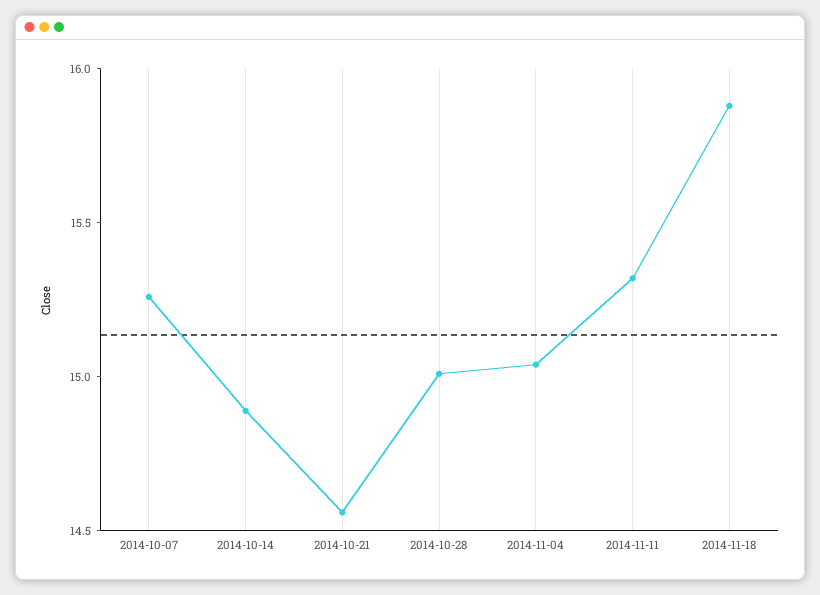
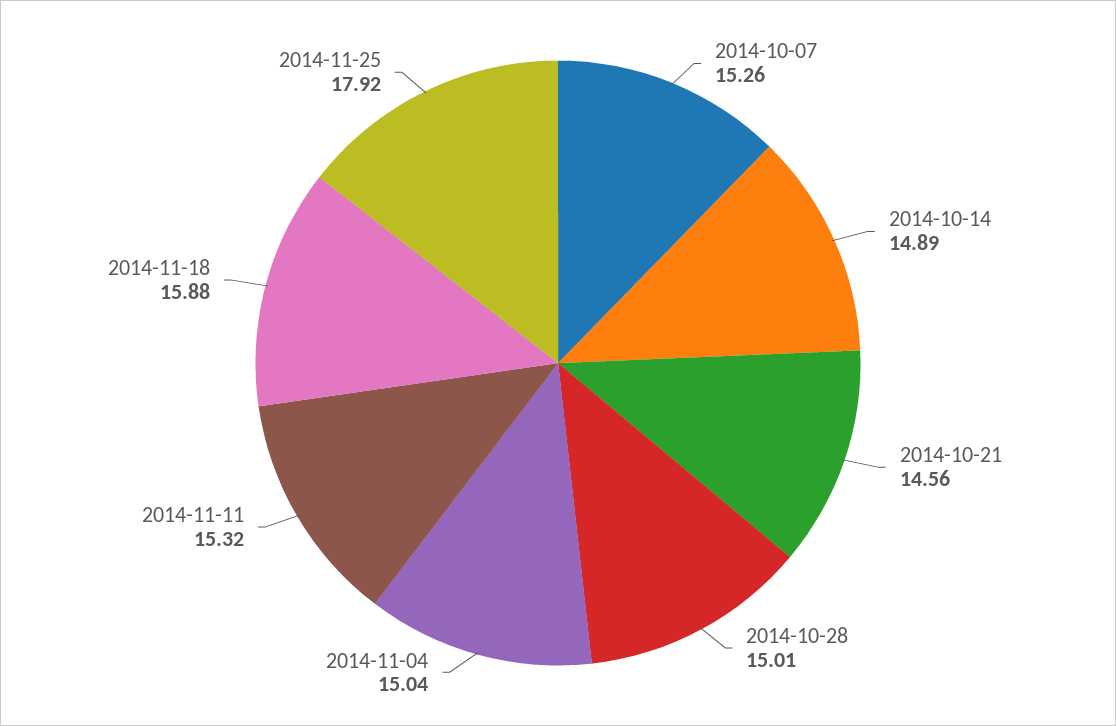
2014-11-25: none -> 17.92

